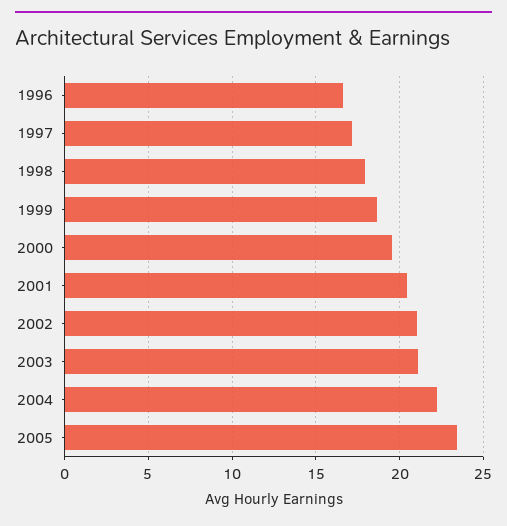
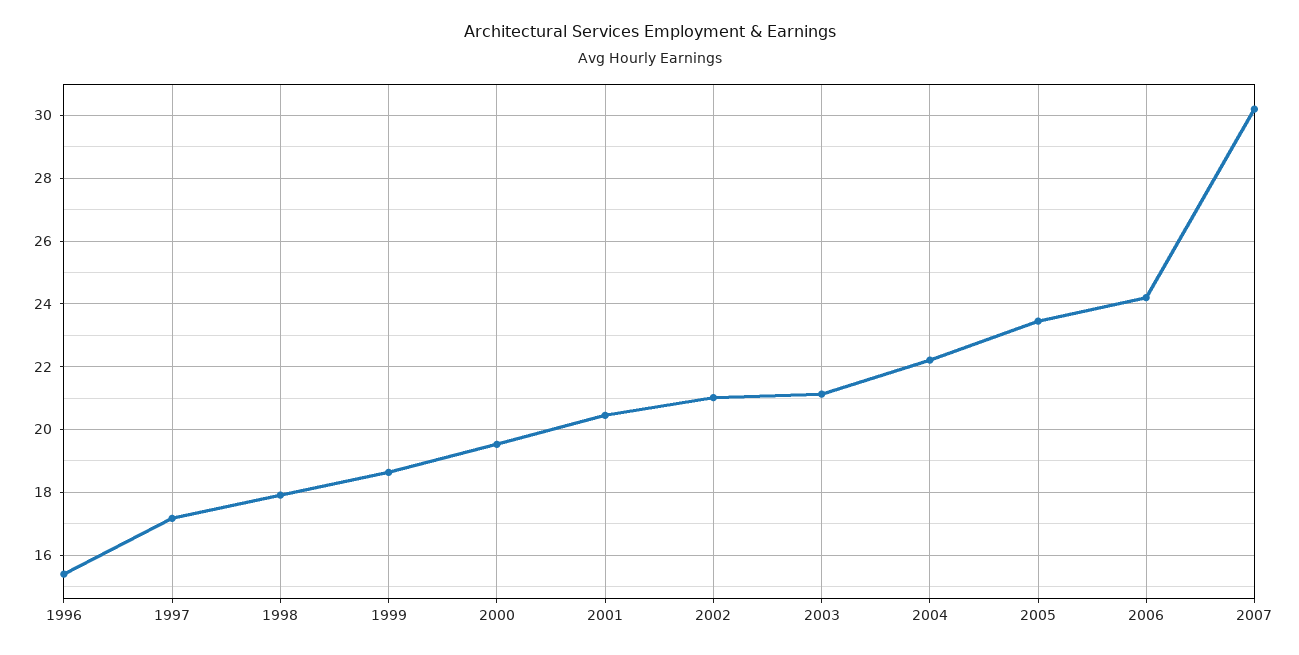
1996: 16.5 -> 15.4
2006: none -> 24.2
2007: none -> 30.2

